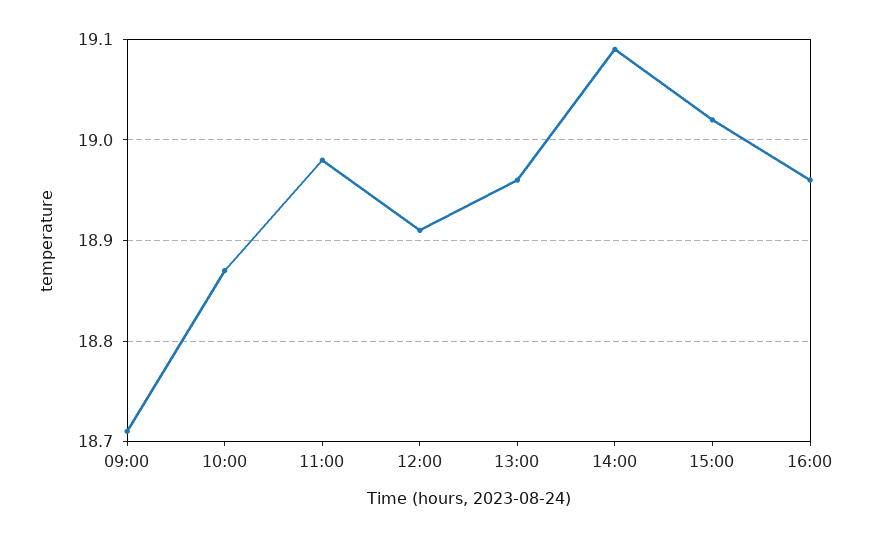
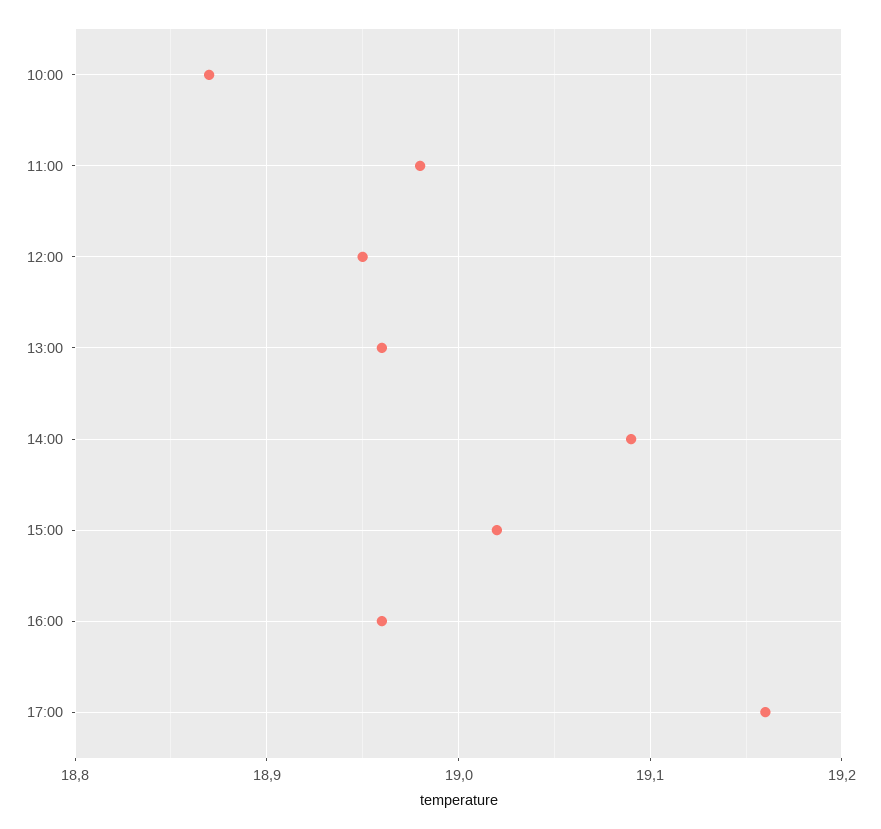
09:00: 18.71 -> none
12:00: 18.91 -> 18.95
17:00: none -> 19.16

